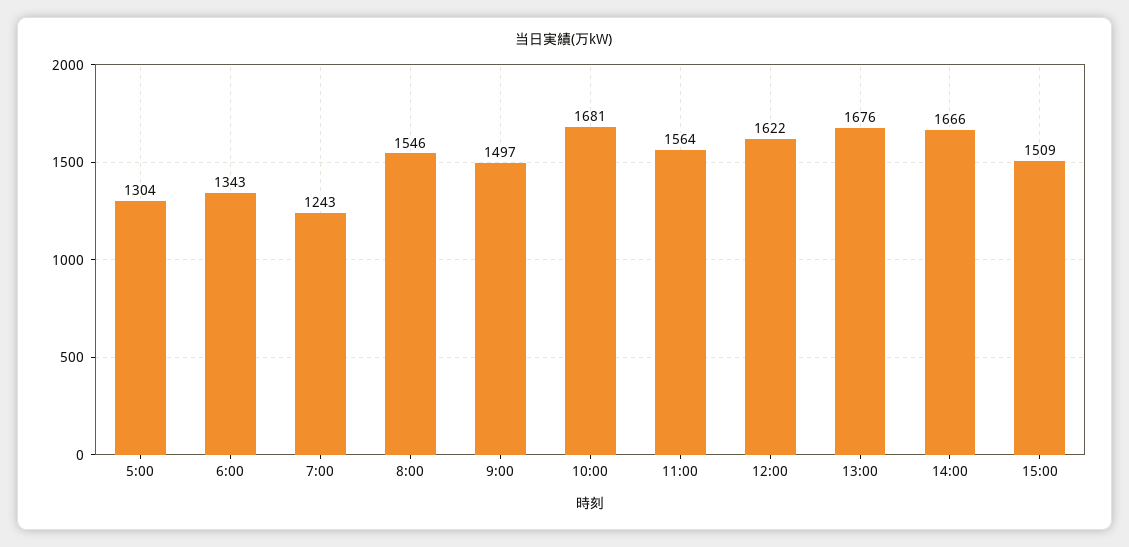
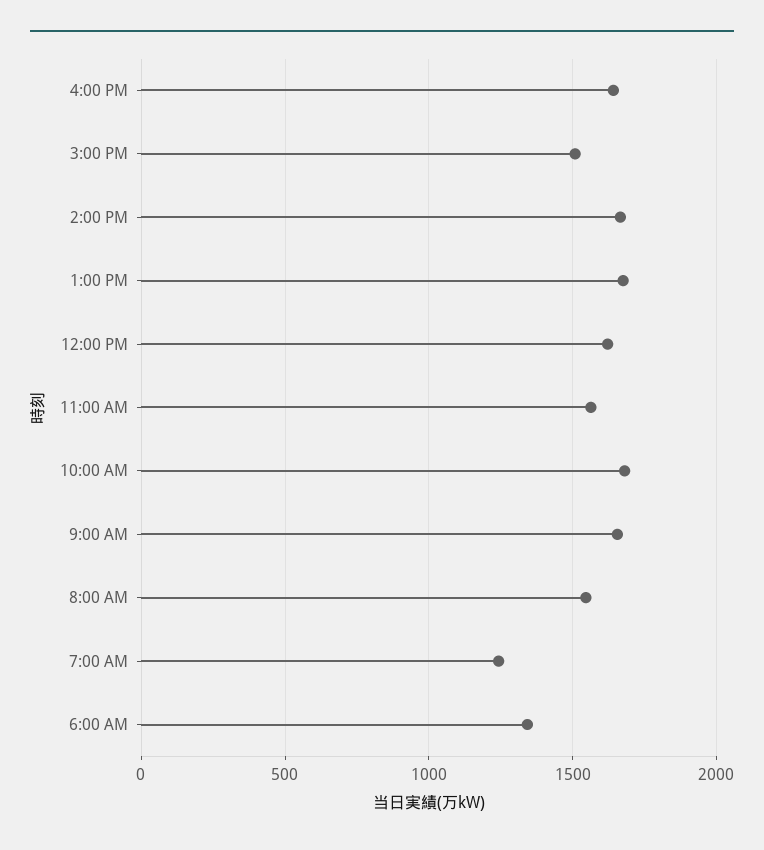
5:00: 1304 -> none
9:00: 1497 -> 1650
4:00 PM: none -> 1650

